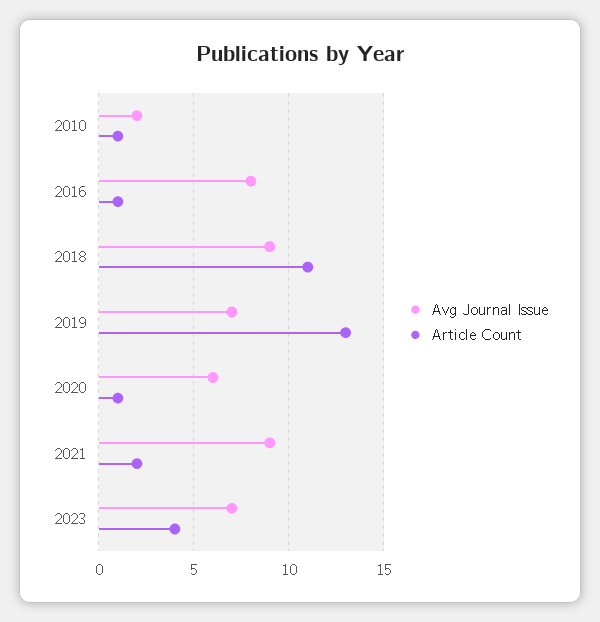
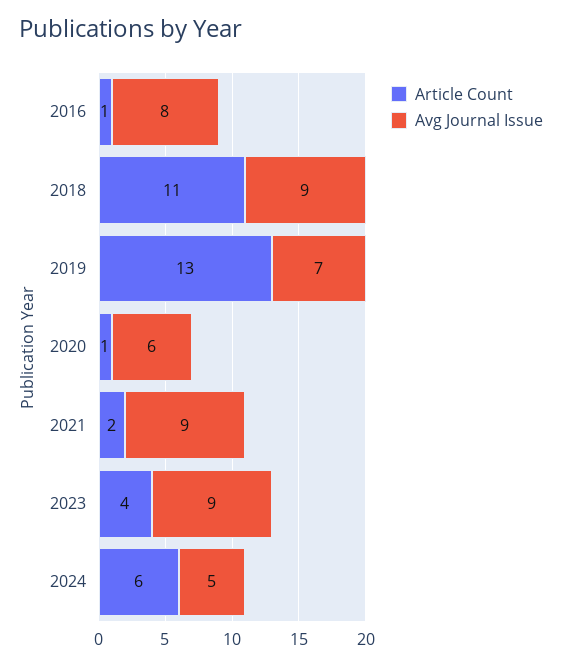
Avg Journal Issue, 2010: 2 -> none
Article Count, 2010: 1 -> none
Avg Journal Issue, 2023: 7 -> 9
Article Count, 2024: none -> 6
Avg Journal Issue, 2024: none -> 5

